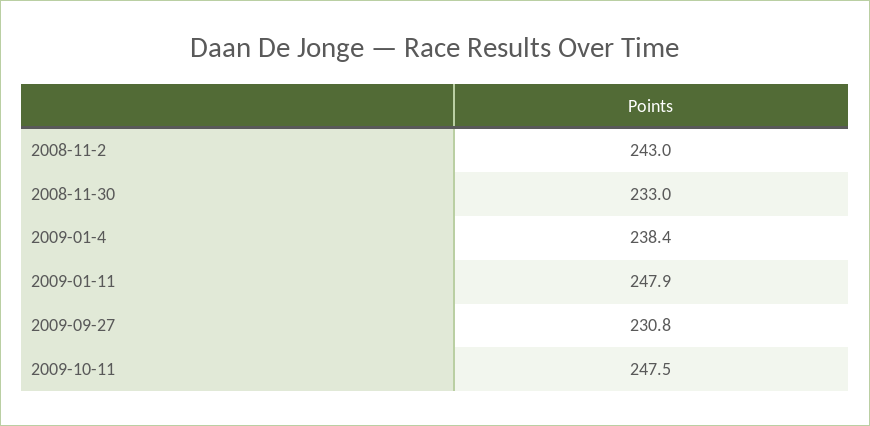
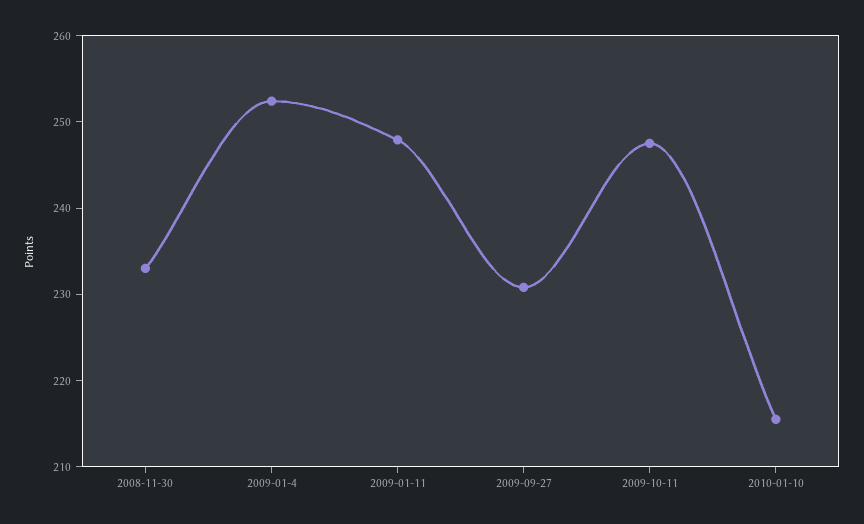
2008-11-2: 243 -> none
2009-01-4: 238.4 -> 252
2010-01-10: none -> 216

